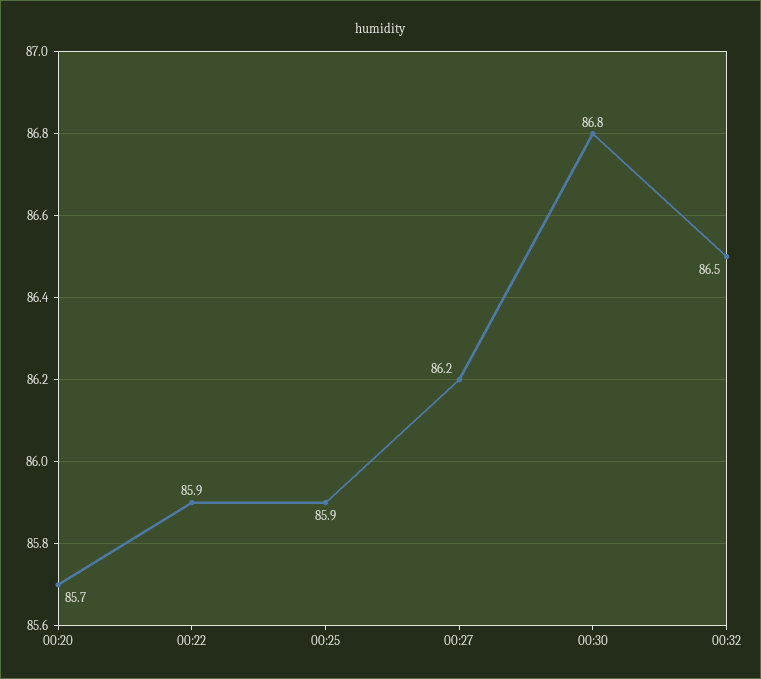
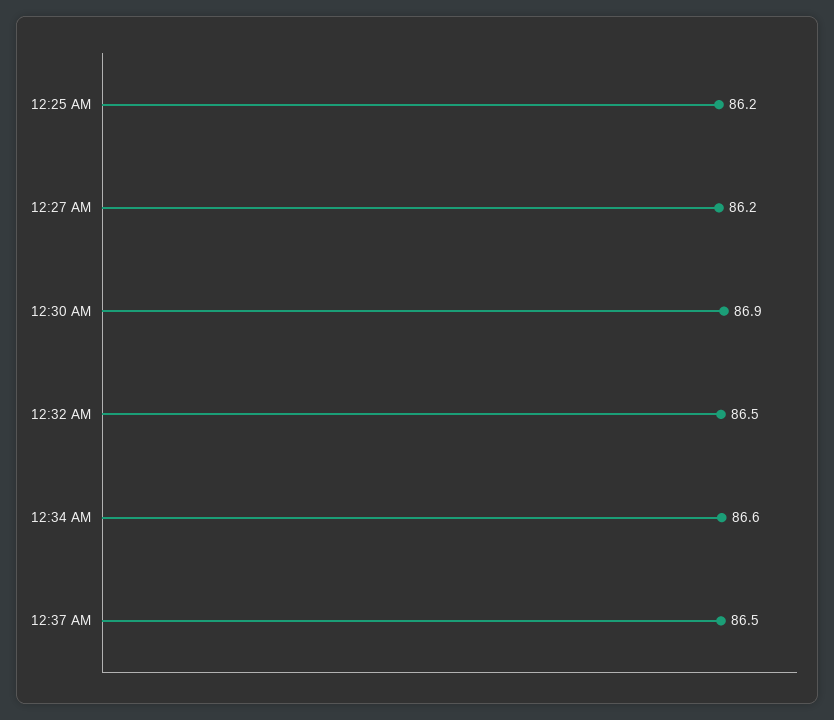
00:20: 85.7 -> none
00:22: 85.9 -> none
00:25: 85.9 -> 86.2
00:30: 86.8 -> 86.9
12:34 AM: none -> 86.6
12:37 AM: none -> 86.5

